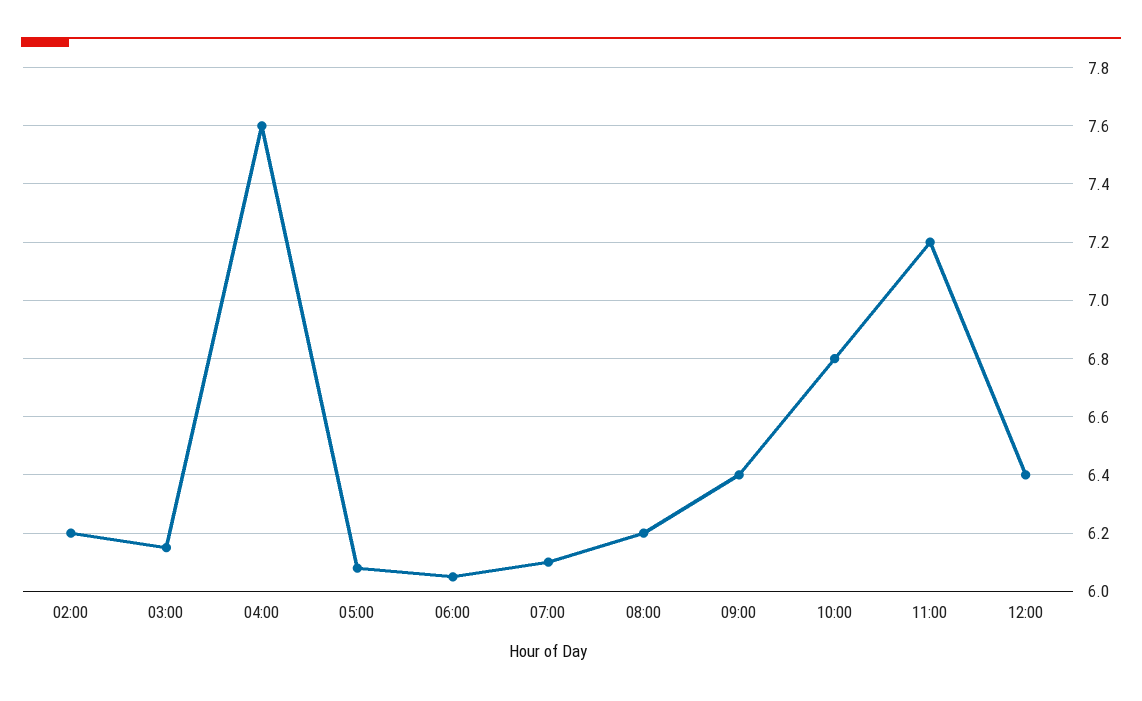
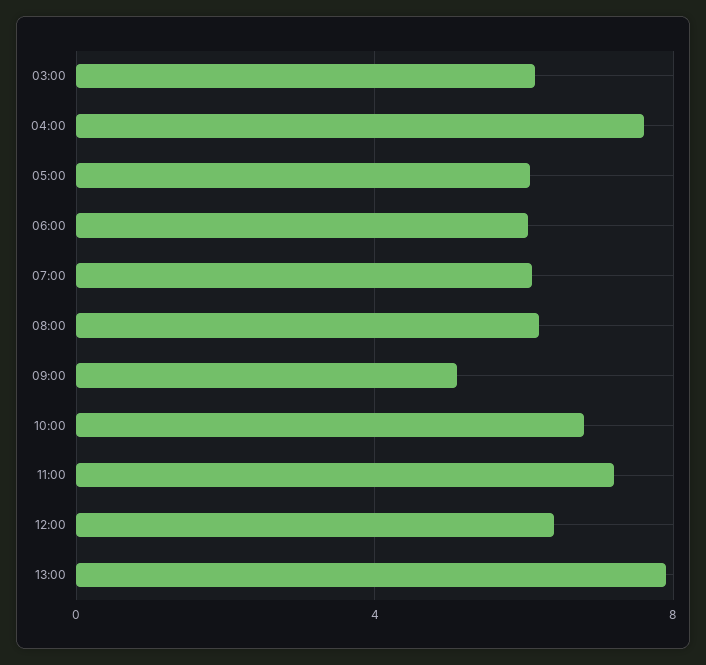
02:00: 6.2 -> none
09:00: 6.4 -> 5
13:00: none -> 8

